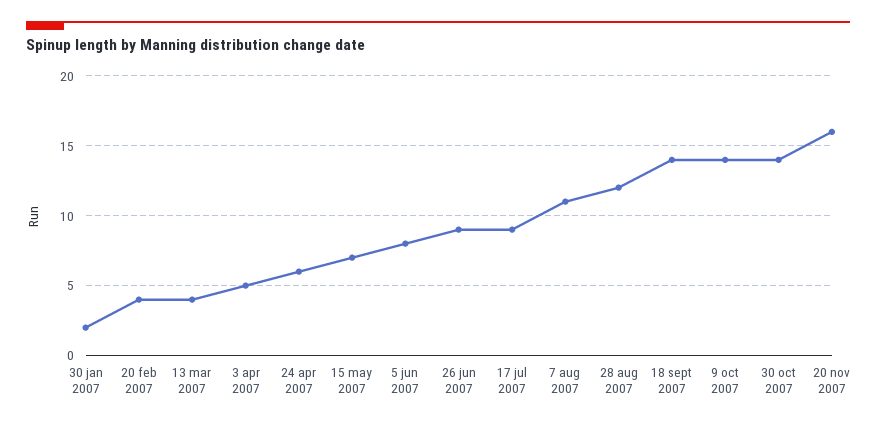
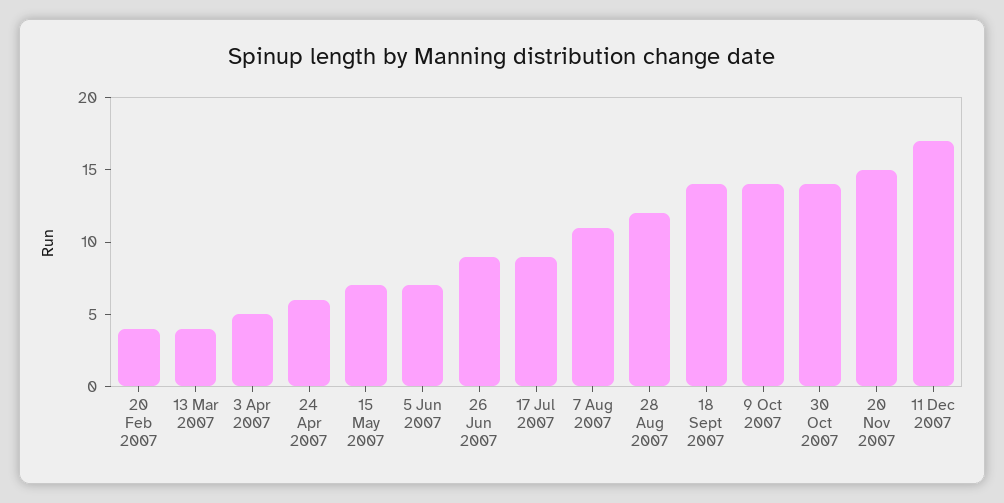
30 jan 2007: 2 -> none
5 jun 2007: 8 -> 7
20 nov 2007: 16 -> 15
11 Dec 2007: none -> 17

